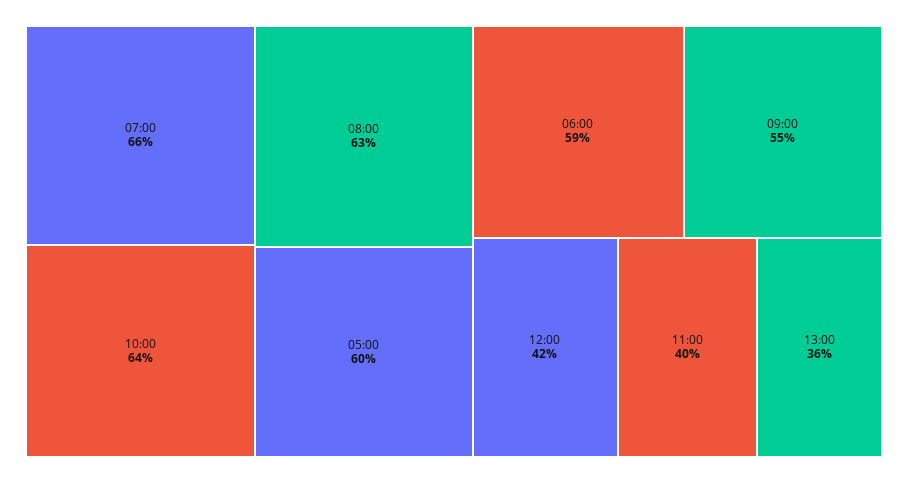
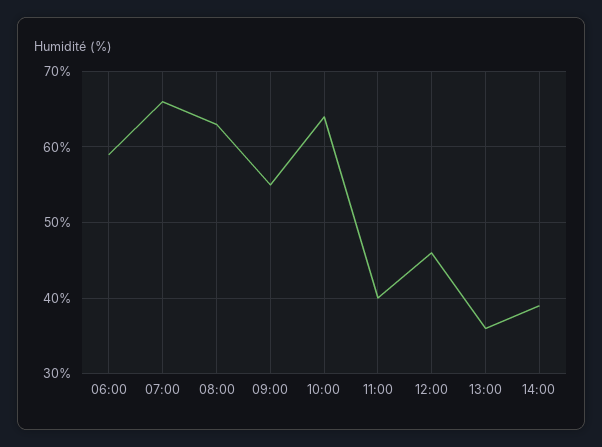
05:00: 60 -> none
12:00: 42 -> 46
14:00: none -> 39

